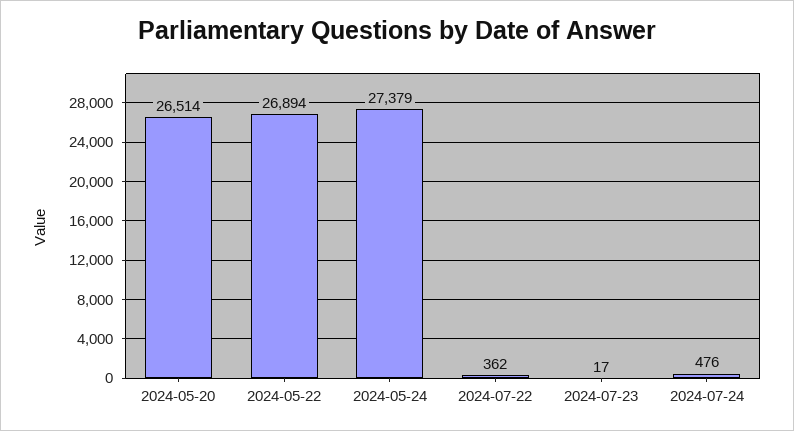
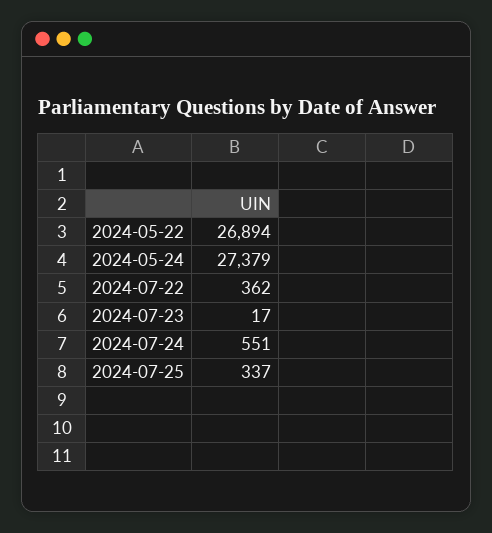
2024-05-20: 26514 -> none
2024-07-24: 476 -> 551
2024-07-25: none -> 337

